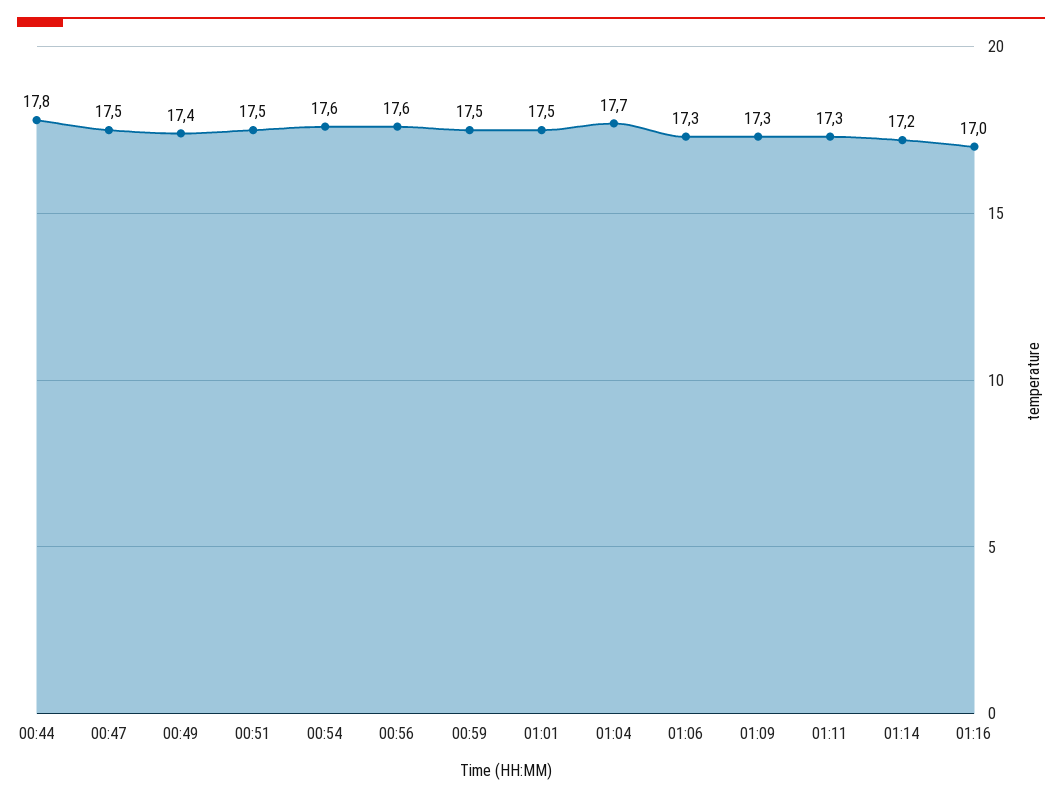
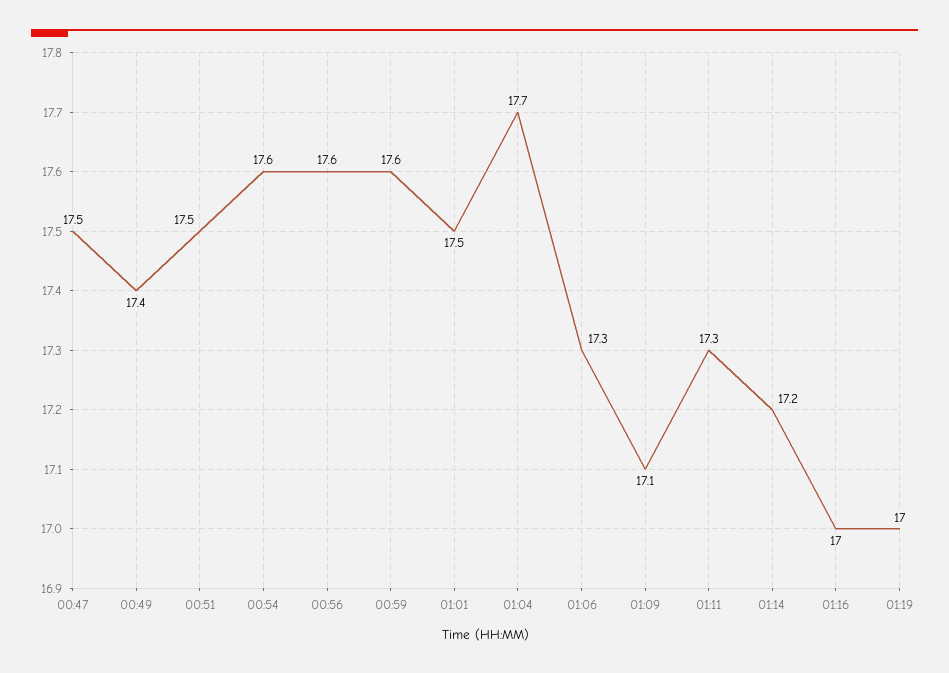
00:44: 17.8 -> none
00:59: 17.5 -> 17.6
01:09: 17.3 -> 17.1
01:19: none -> 17

